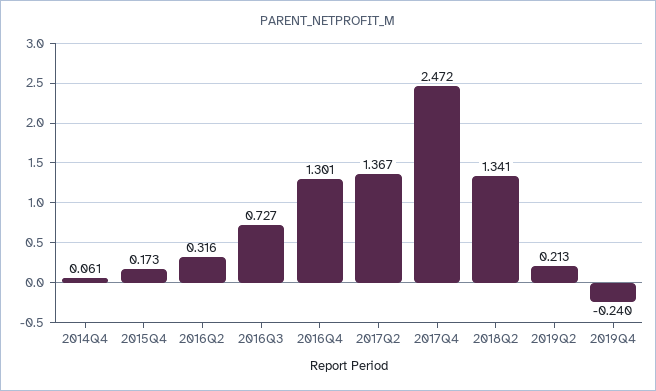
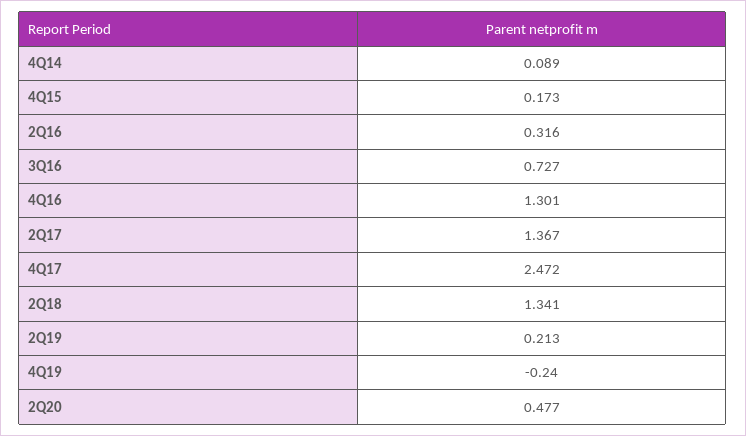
2014Q4: 0.061 -> 0.089
2Q20: none -> 0.477

